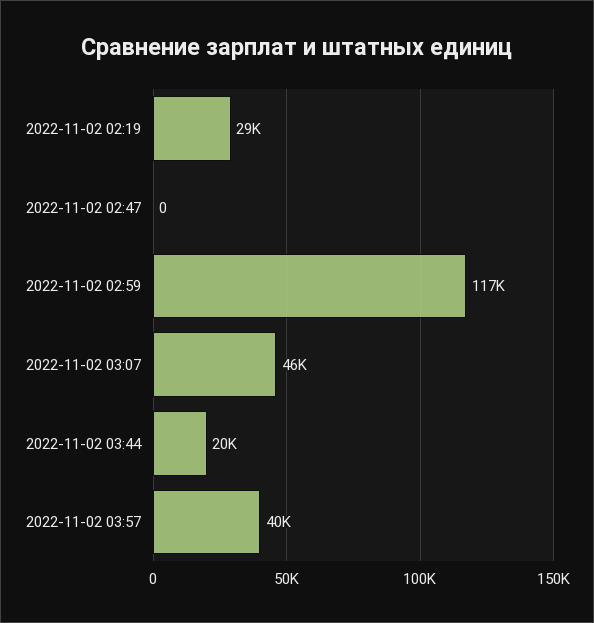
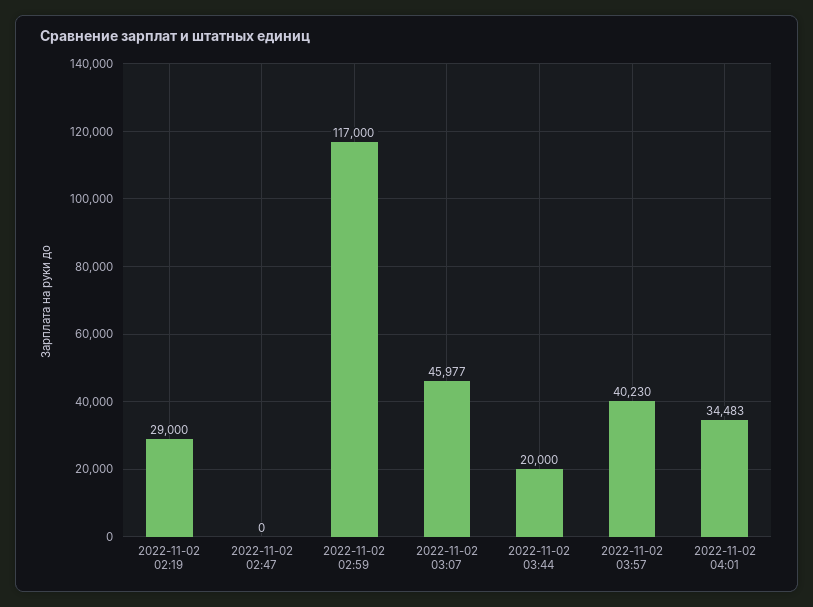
2022-11-02 04:01: none -> 34483

